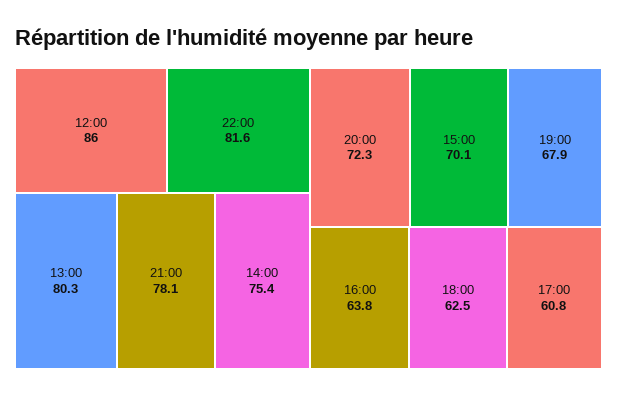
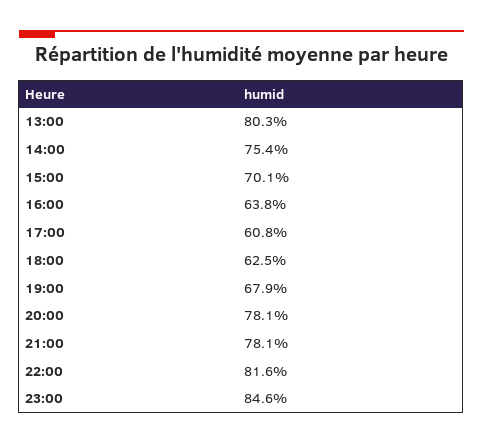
12:00: 86 -> none
20:00: 72.3 -> 78.1
23:00: none -> 84.6

